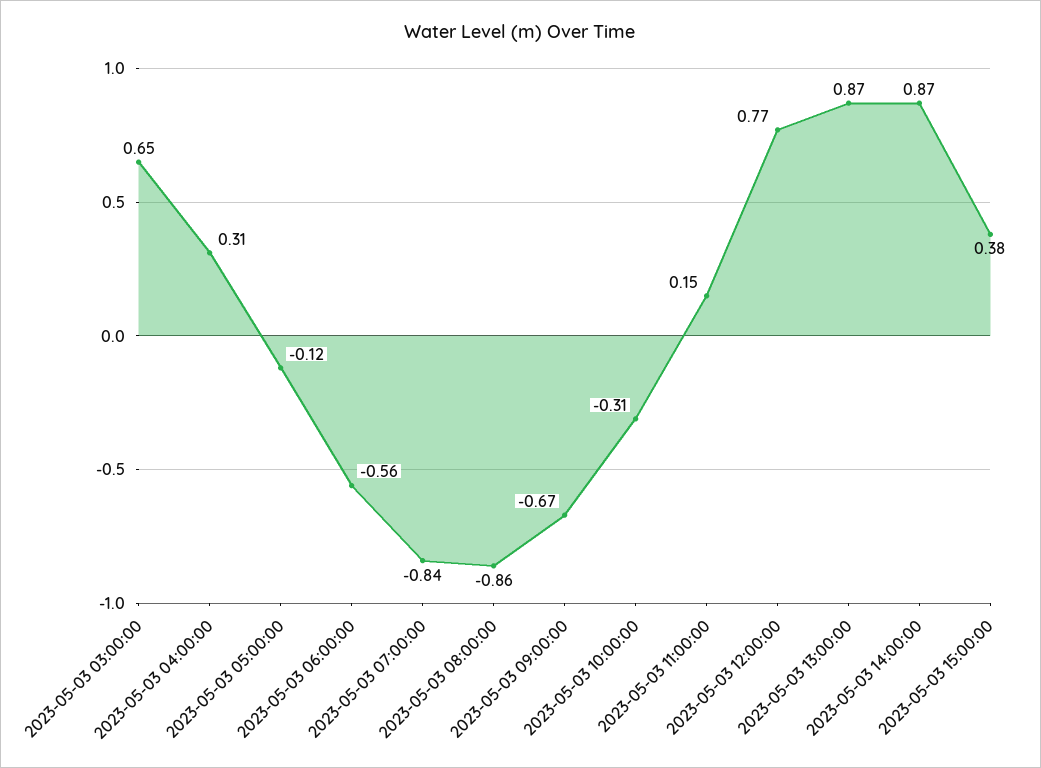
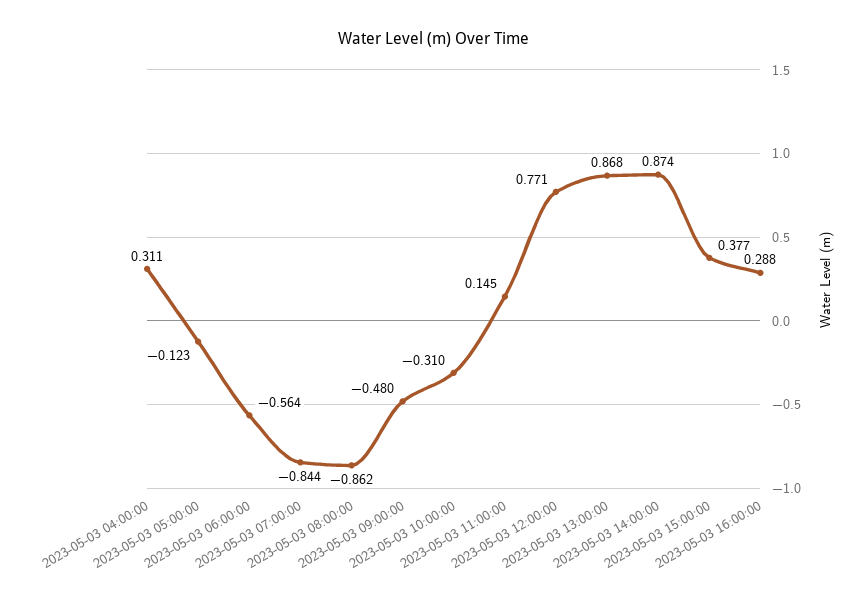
2023-05-03 03:00:00: 0.65 -> none
2023-05-03 09:00:00: -0.67 -> -0.48
2023-05-03 16:00:00: none -> 0.288

